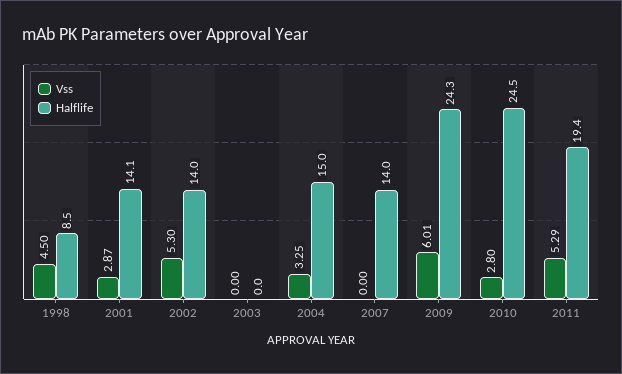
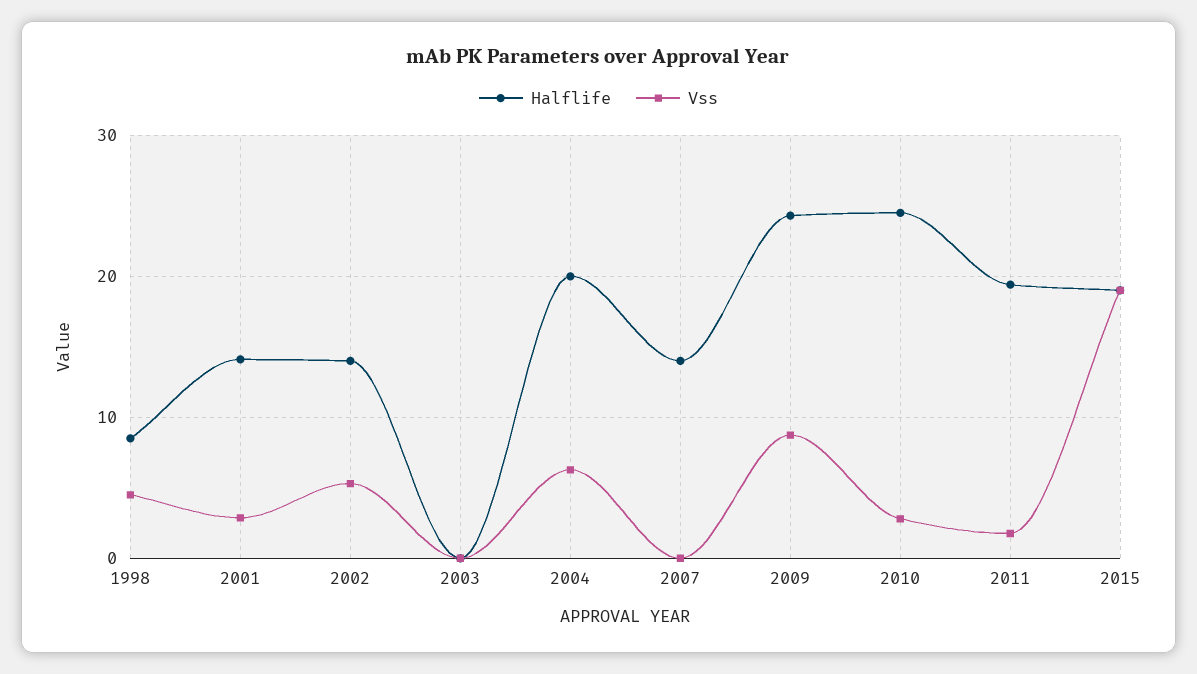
Vss, 2004: 3.25 -> 6
Halflife, 2004: 15 -> 20
Vss, 2009: 6.01 -> 9
Vss, 2011: 5.29 -> 2
Halflife, 2015: none -> 19
Vss, 2015: none -> 19

